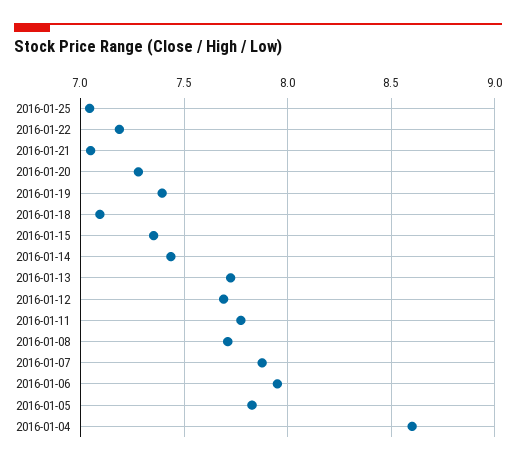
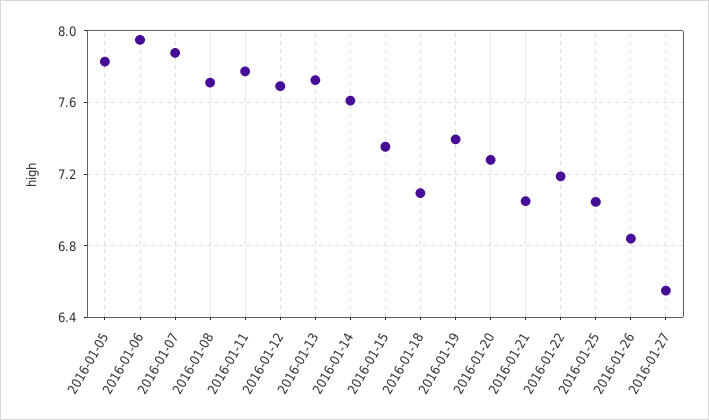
2016-01-14: 7.45 -> 7.6
2016-01-04: 8.6 -> none
2016-01-26: none -> 6.85
2016-01-27: none -> 6.55

